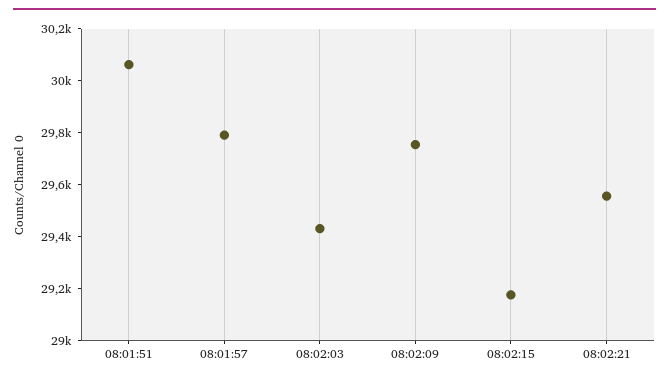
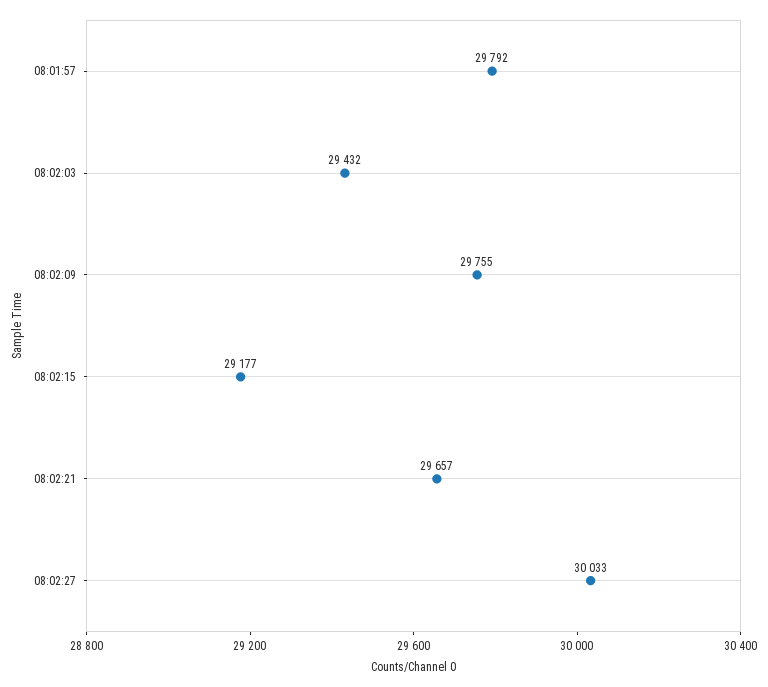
08:01:51: 30050 -> none
08:02:21: 29550 -> 29657
08:02:27: none -> 30033

